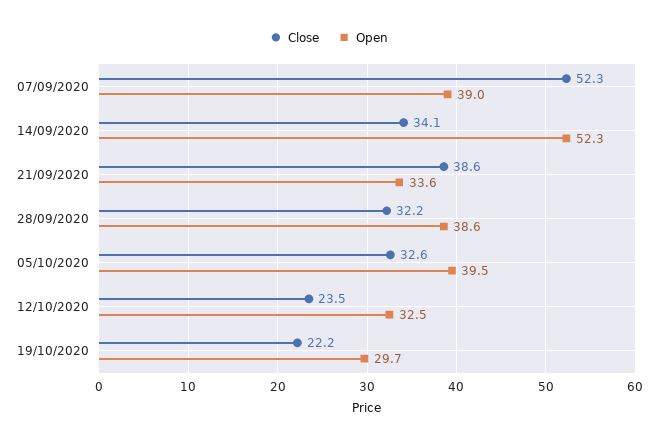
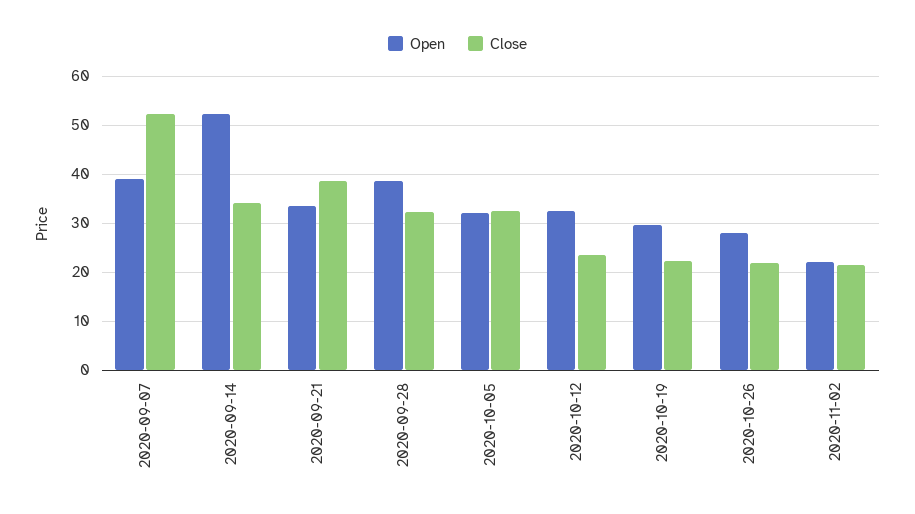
Open, 05/10/2020: 39.5 -> 32
Open, 2020-10-26: none -> 28
Close, 2020-10-26: none -> 22
Open, 2020-11-02: none -> 22
Close, 2020-11-02: none -> 22

